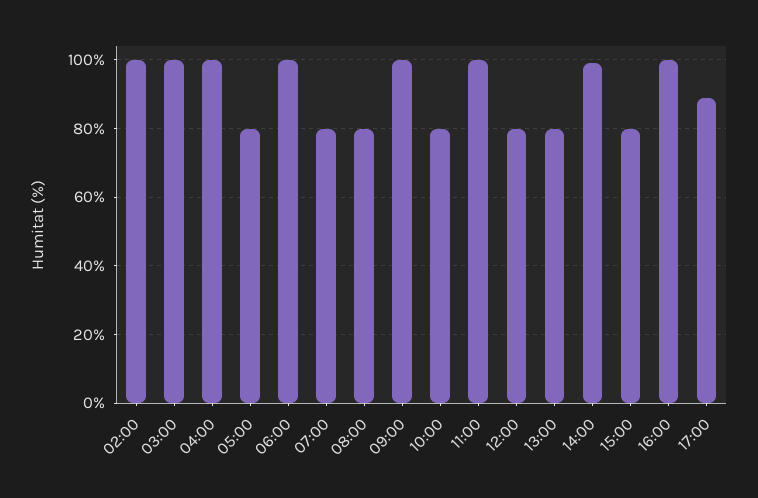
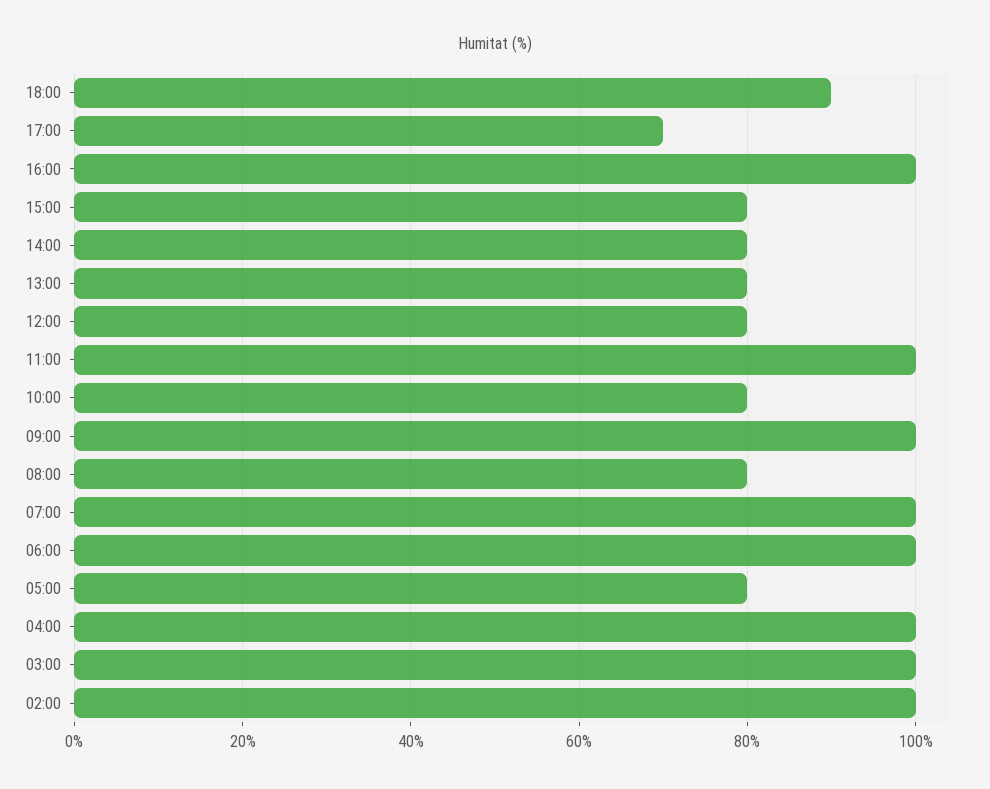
07:00: 80 -> 100
14:00: 100 -> 80
17:00: 90 -> 70
18:00: none -> 90

